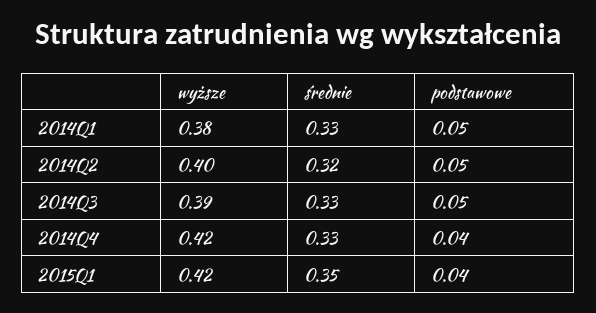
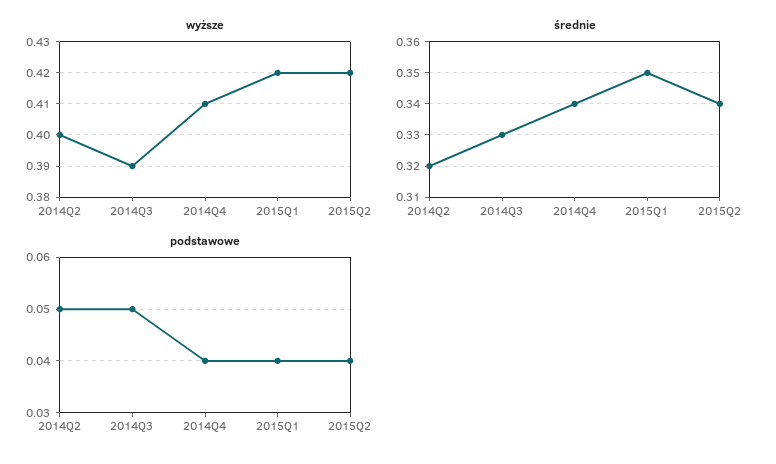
wyższe, 2014Q1: 0.38 -> none
średnie, 2014Q1: 0.33 -> none
podstawowe, 2014Q1: 0.05 -> none
wyższe, 2014Q4: 0.42 -> 0.41
średnie, 2014Q4: 0.33 -> 0.34
wyższe, 2015Q2: none -> 0.42
średnie, 2015Q2: none -> 0.34
podstawowe, 2015Q2: none -> 0.04

